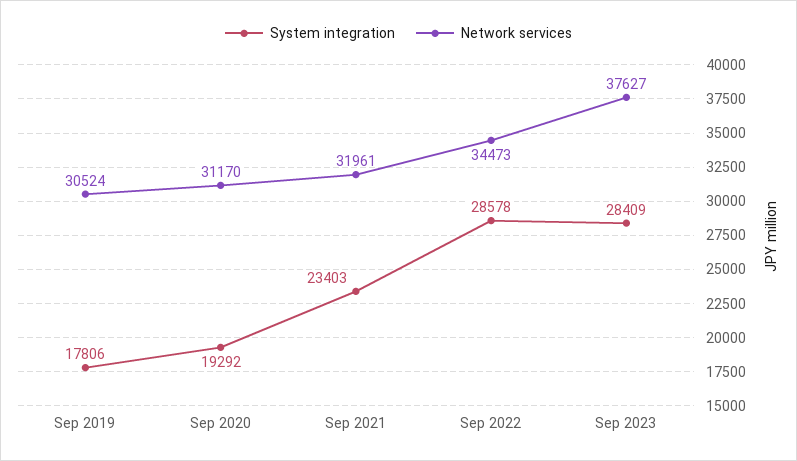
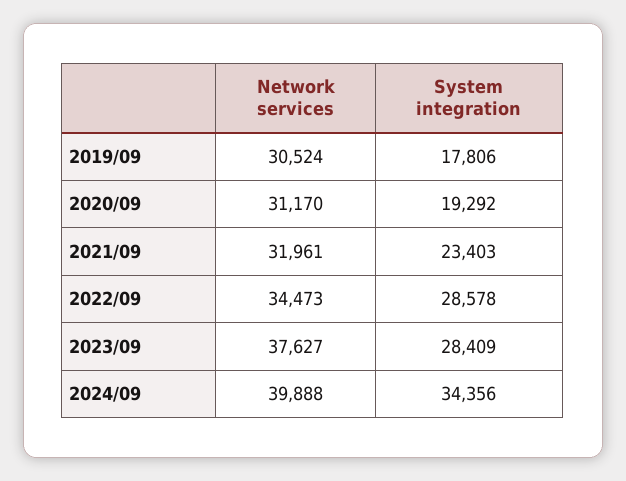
Network services, 2024/09: none -> 39888
System integration, 2024/09: none -> 34356

